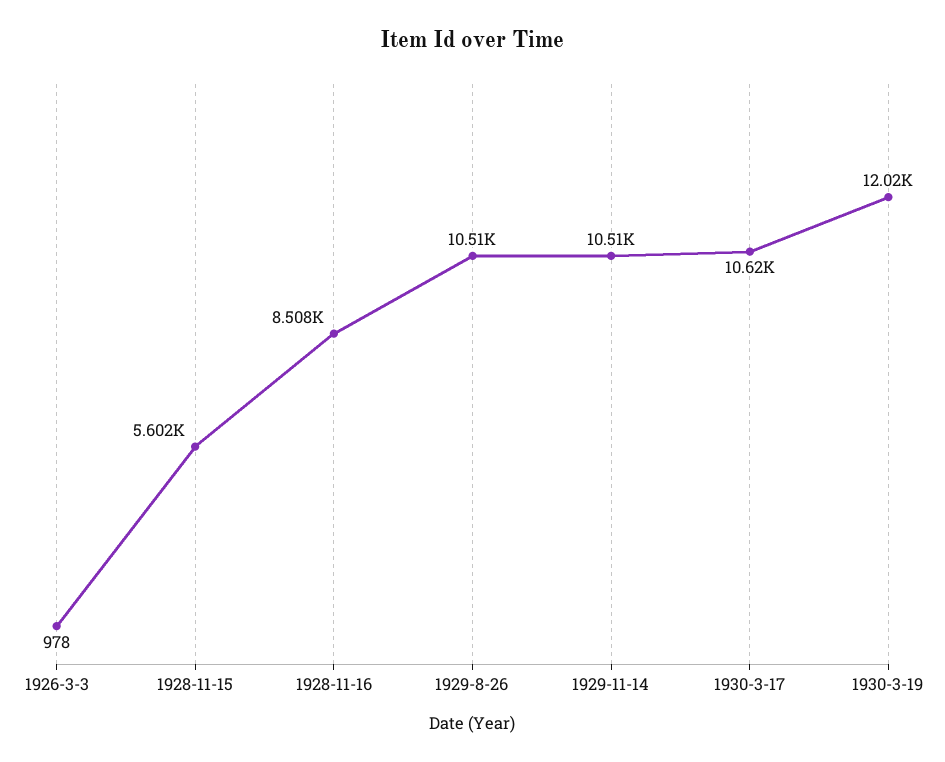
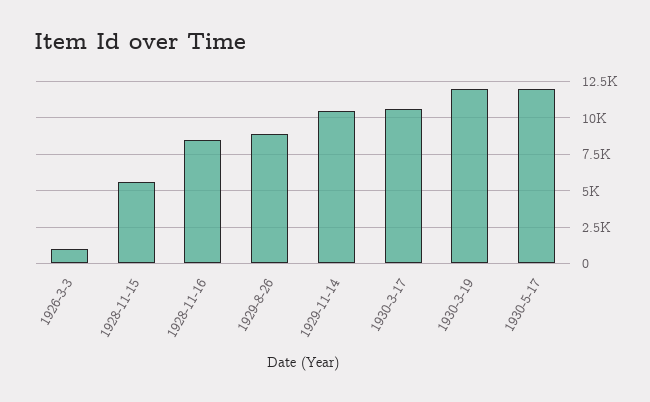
1929-8-26: 10510 -> 9000
1930-5-17: none -> 12000

